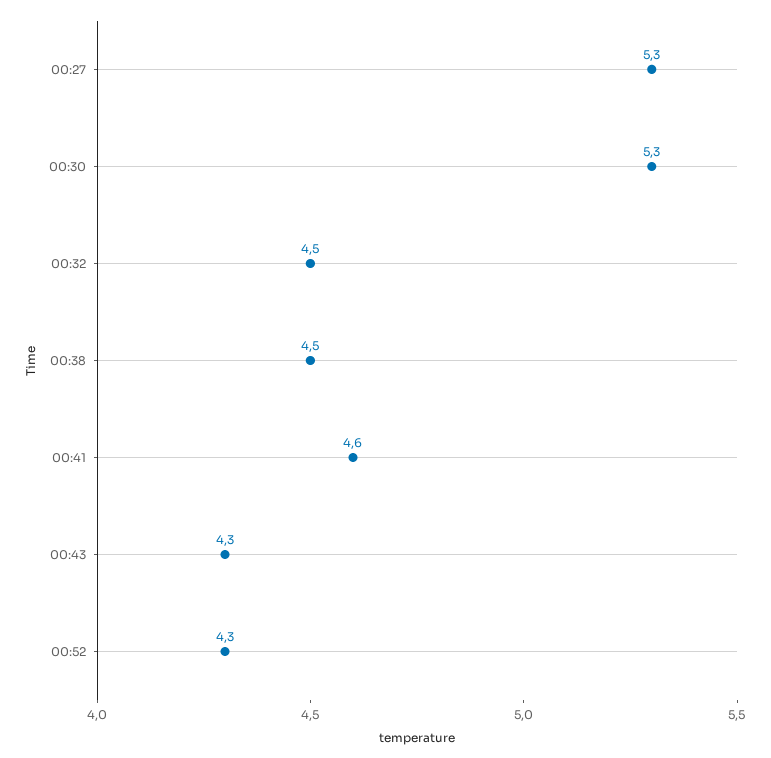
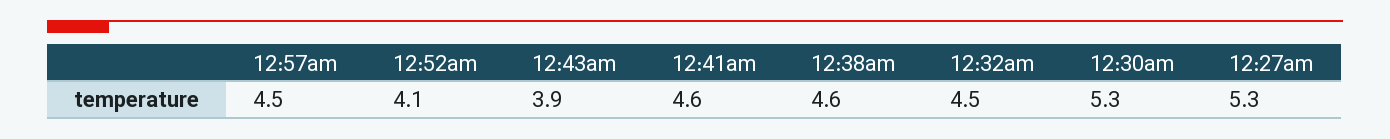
00:38: 4.5 -> 4.6
00:43: 4.3 -> 3.9
00:52: 4.3 -> 4.1
12:57am: none -> 4.5

